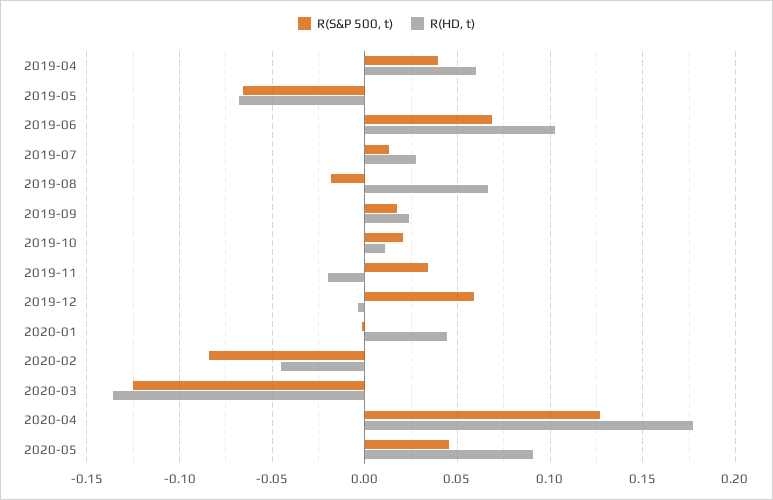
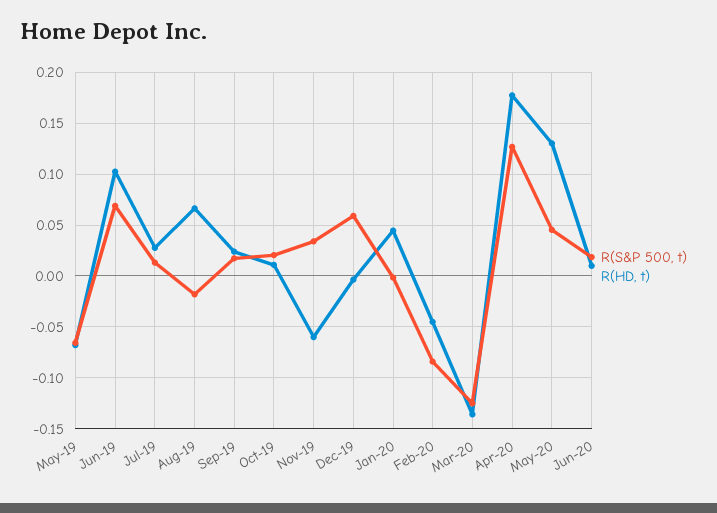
R(S&P 500, t), 2019-04: 0.04 -> none
R(HD, t), 2019-04: 0.06 -> none
R(HD, t), 2019-11: -0.02 -> -0.06
R(HD, t), 2020-05: 0.09 -> 0.13
R(S&P 500, t), Jun-20: none -> 0.02
R(HD, t), Jun-20: none -> 0.01

